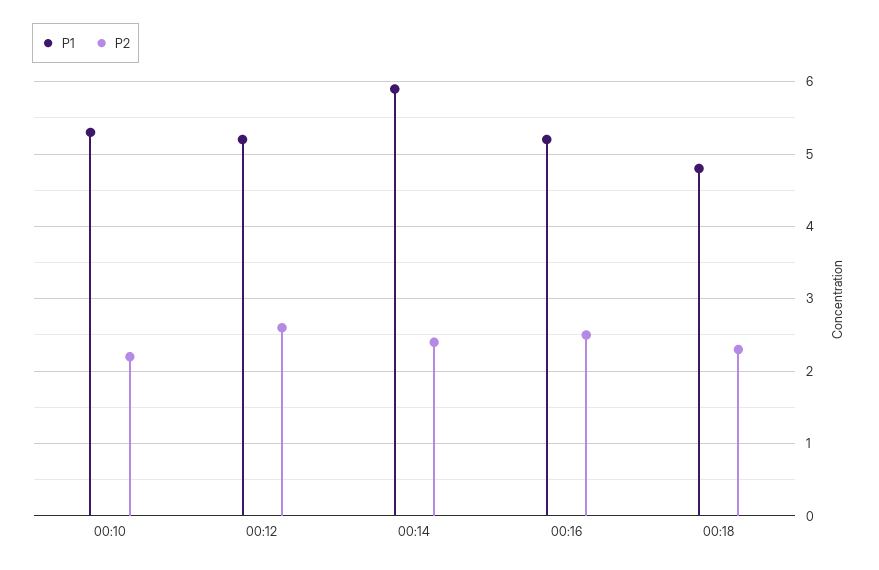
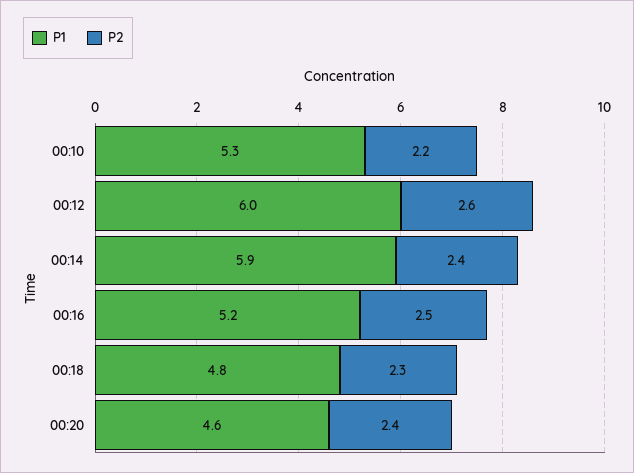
P1, 00:12: 5.2 -> 6
P1, 00:20: none -> 4.6
P2, 00:20: none -> 2.4

